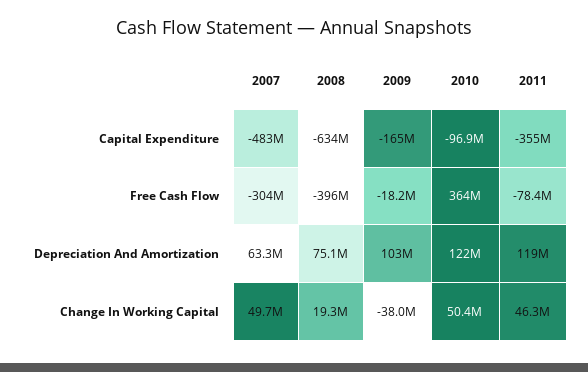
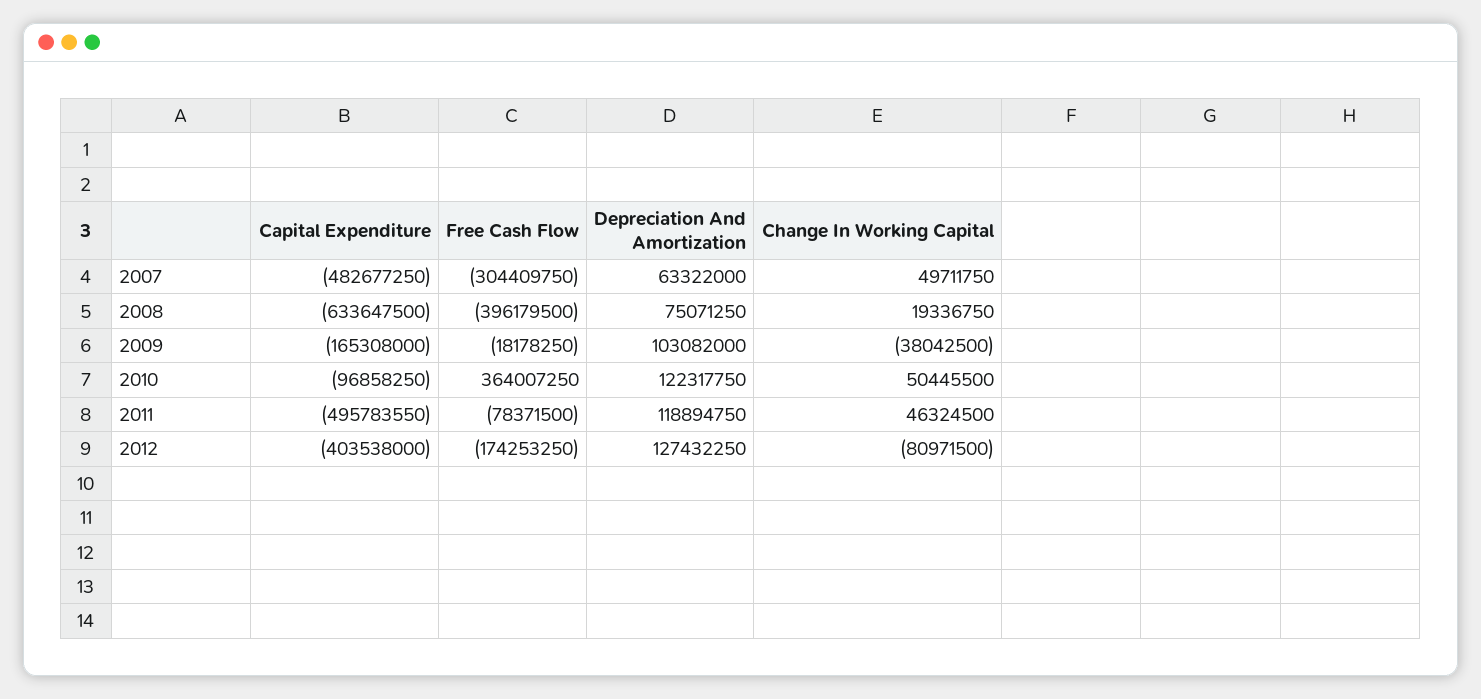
2011, Capital Expenditure: -355000000 -> -495783550
2012, Capital Expenditure: none -> -403538000
2012, Free Cash Flow: none -> -174253250
2012, Depreciation And Amortization: none -> 127432250
2012, Change In Working Capital: none -> -80971500

